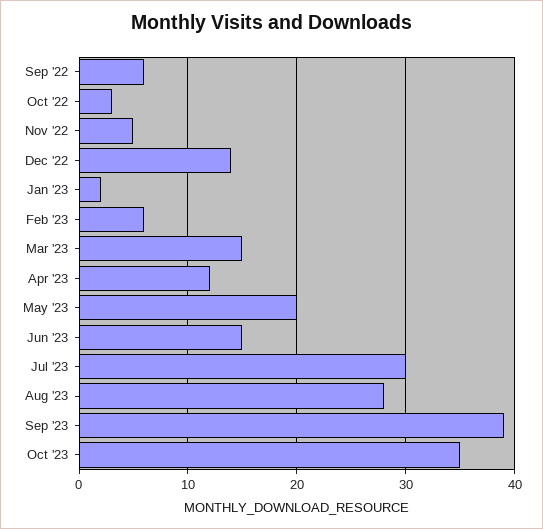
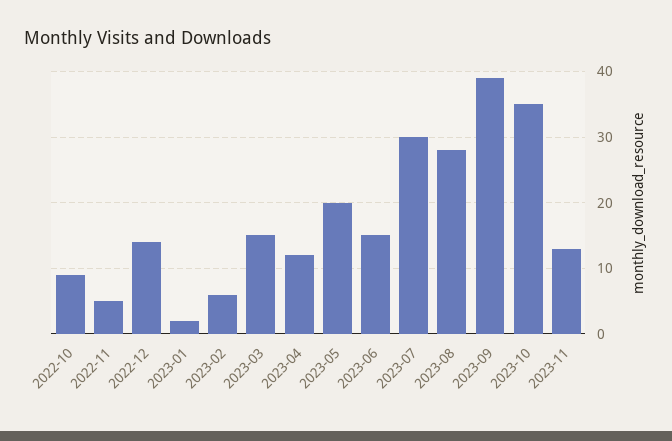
Sep '22: 6 -> none
Oct '22: 3 -> 9
2023-11: none -> 13

